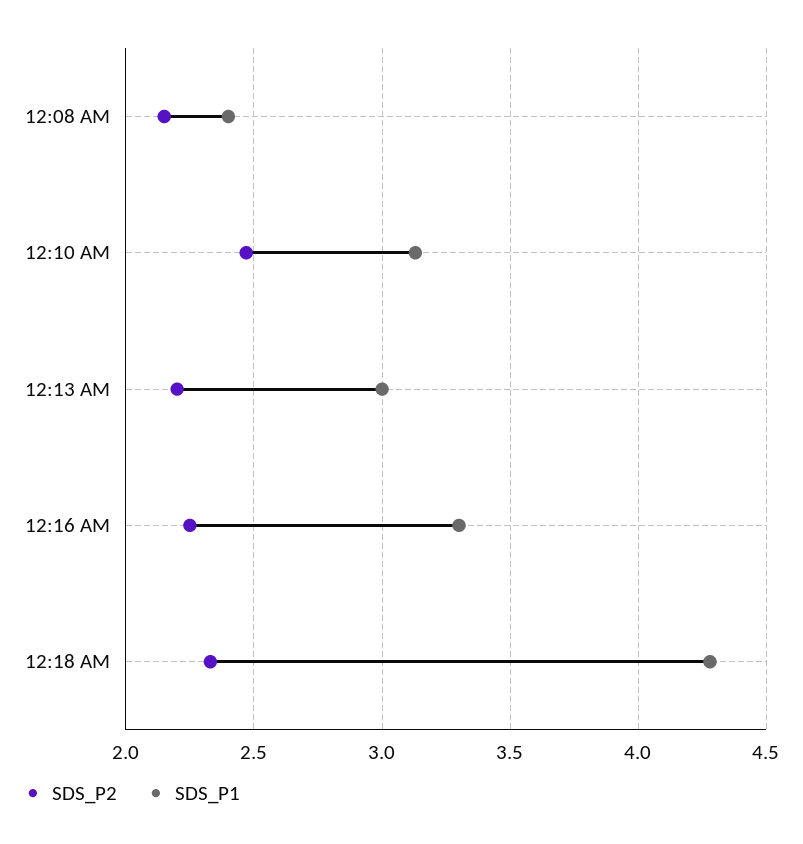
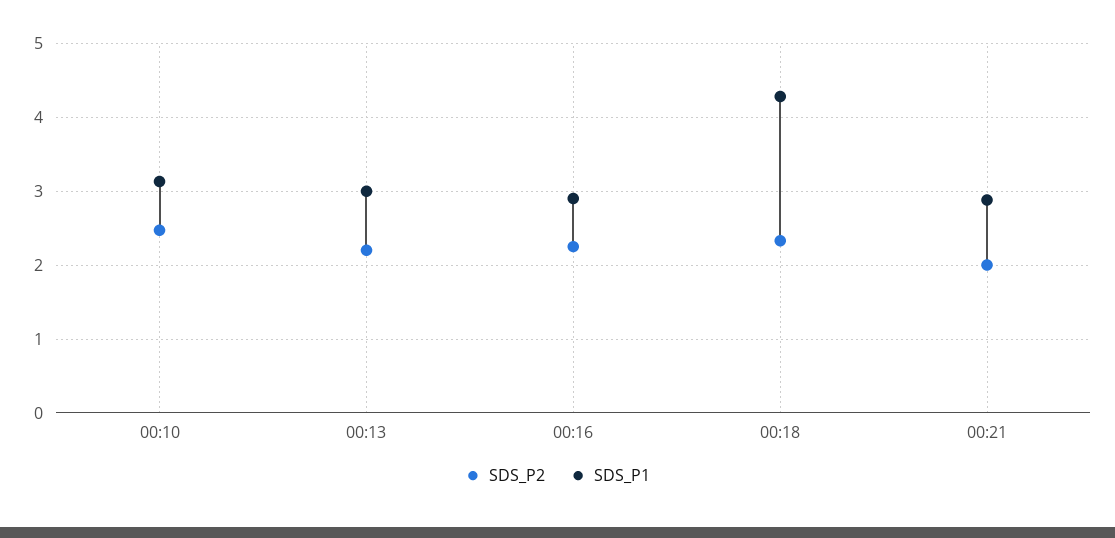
SDS_P2, 12:08 AM: 2.15 -> none
SDS_P1, 12:08 AM: 2.4 -> none
SDS_P1, 12:16 AM: 3.3 -> 2.9
SDS_P2, 00:21: none -> 2
SDS_P1, 00:21: none -> 2.9

